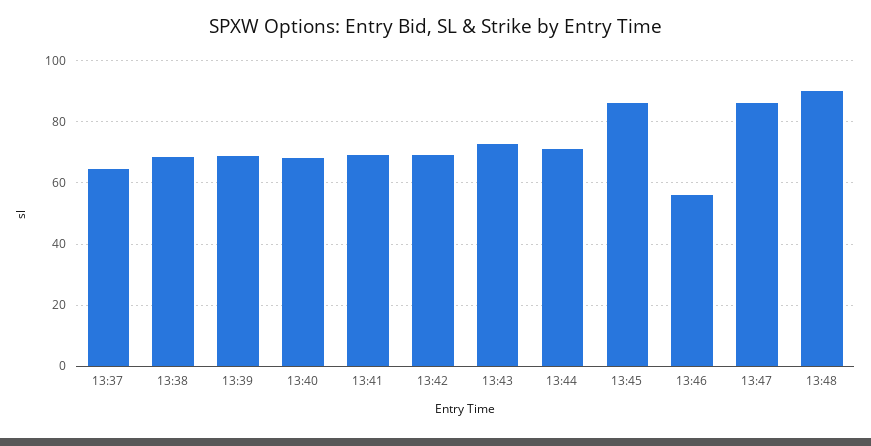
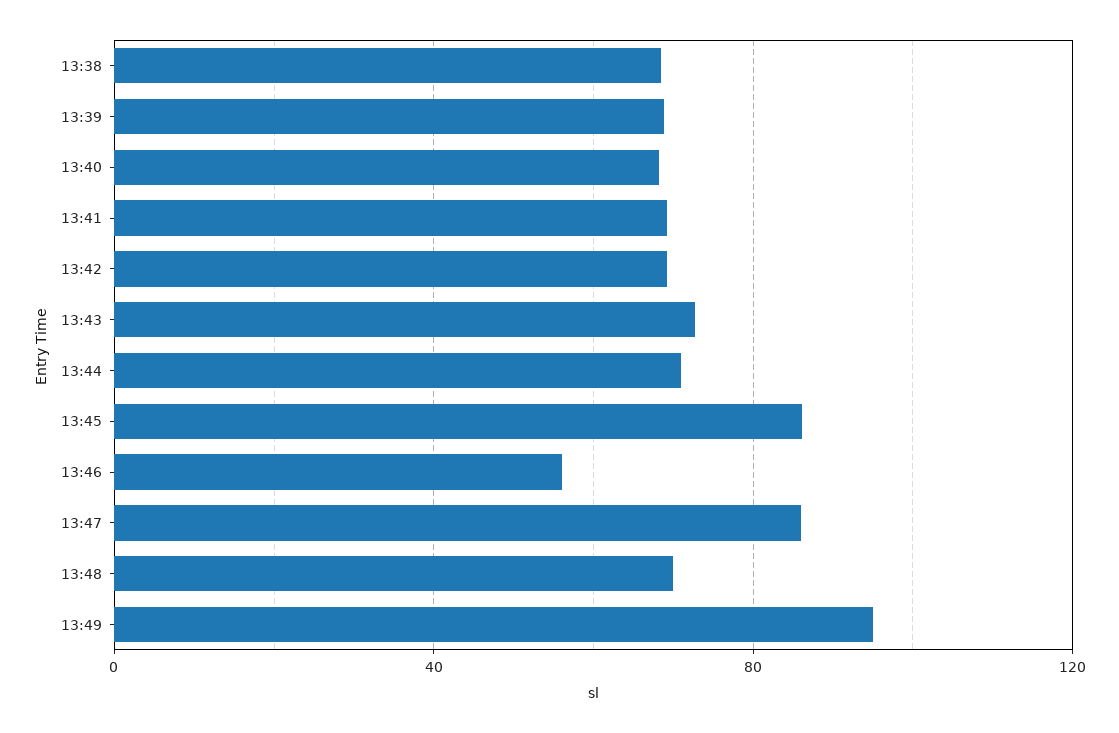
13:37: 64 -> none
13:48: 90 -> 70
13:49: none -> 95

